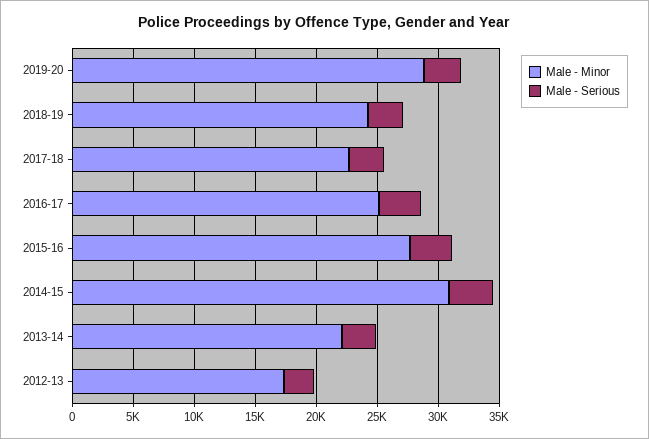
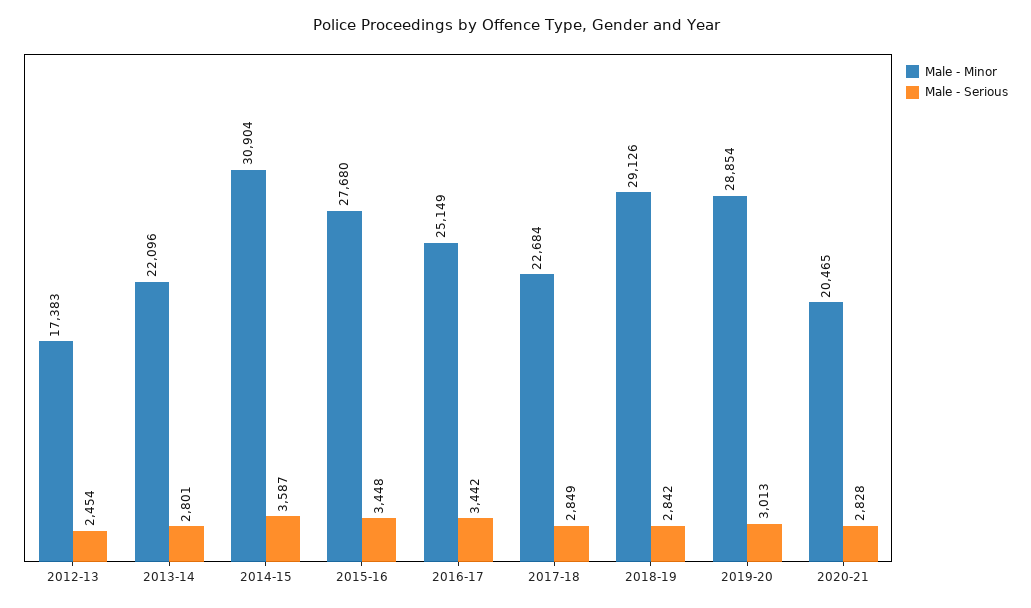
Male - Minor, 2018-19: 24000 -> 29126
Male - Minor, 2020-21: none -> 20465
Male - Serious, 2020-21: none -> 2828

